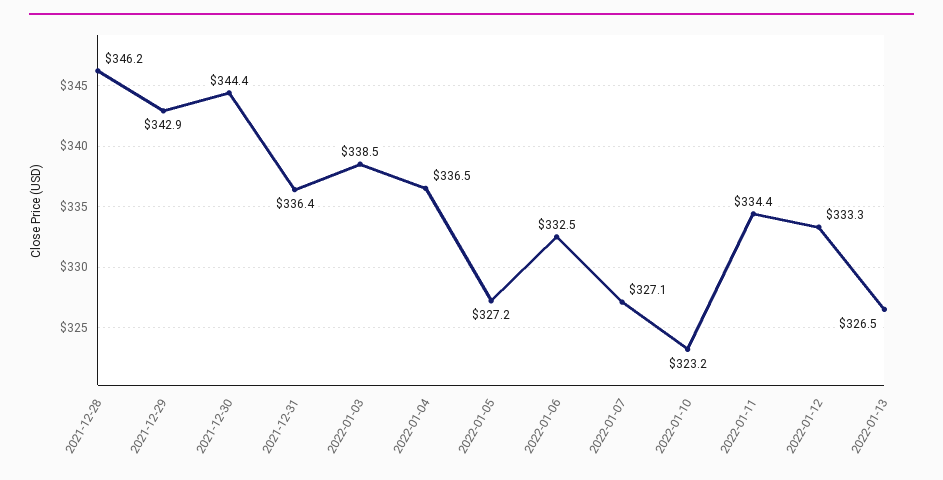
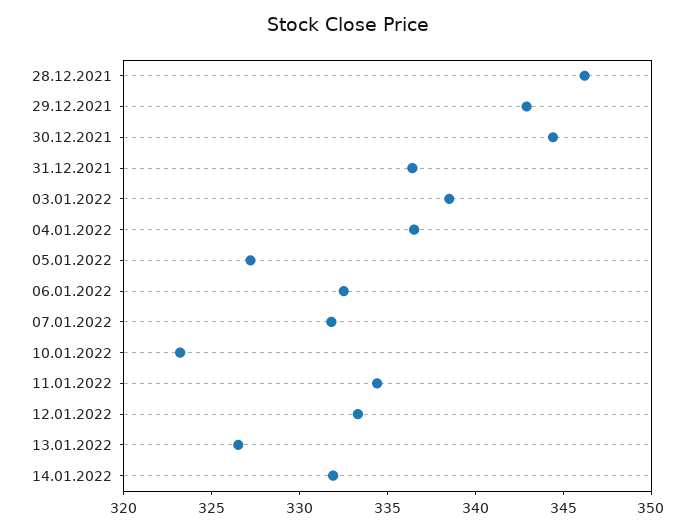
2022-01-07: 327.1 -> 332
14.01.2022: none -> 332

